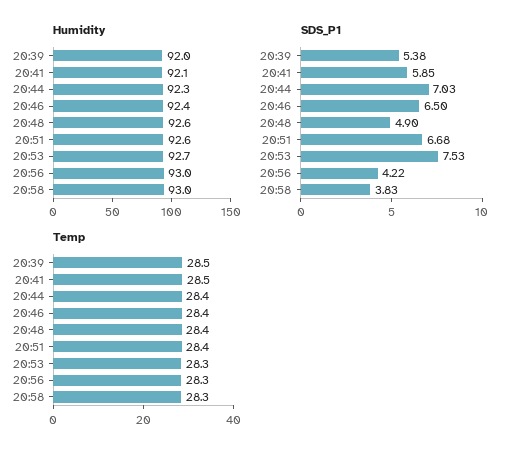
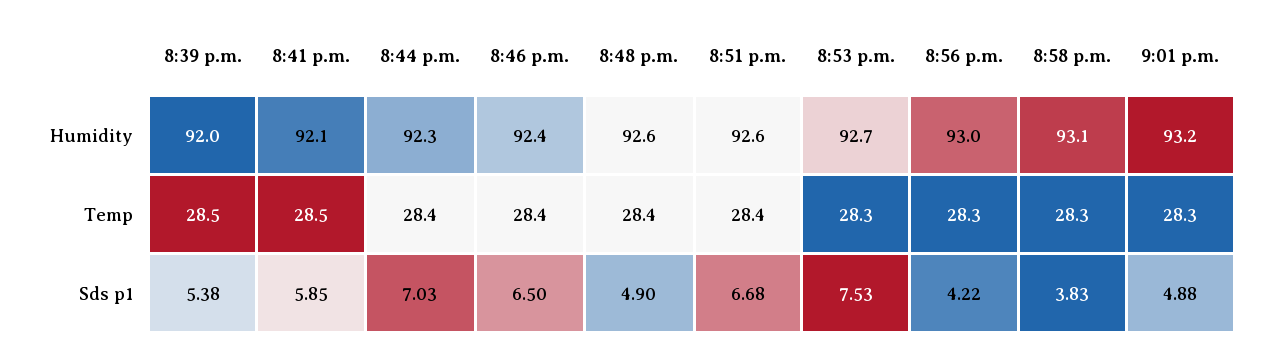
Humidity, 20:58: 93 -> 93.1
Humidity, 9:01 p.m.: none -> 93.2
Temp, 9:01 p.m.: none -> 28.3
SDS_P1, 9:01 p.m.: none -> 4.88

